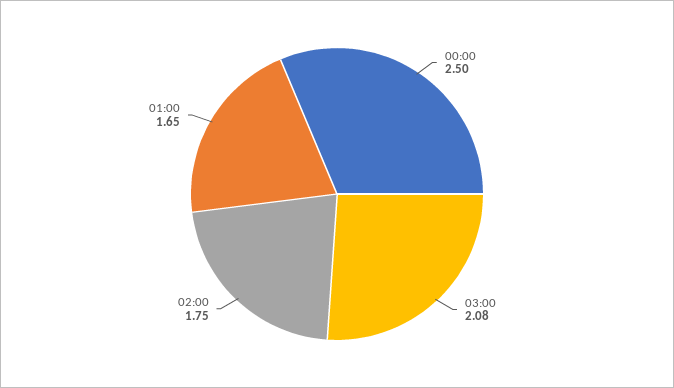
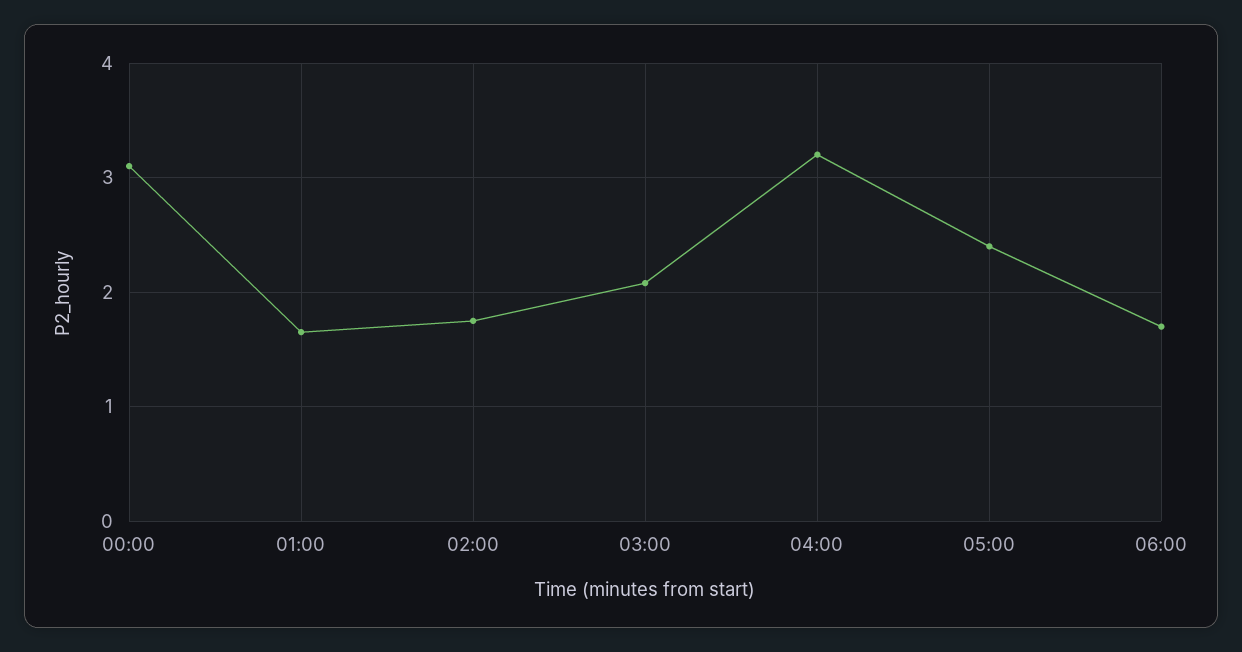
00:00: 2.5 -> 3.1
04:00: none -> 3.2
05:00: none -> 2.4
06:00: none -> 1.7

